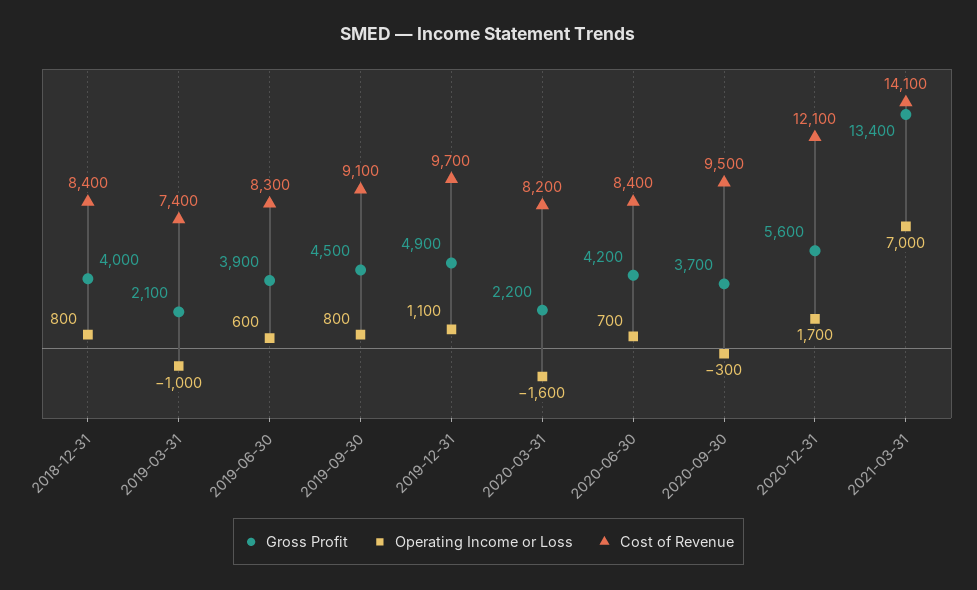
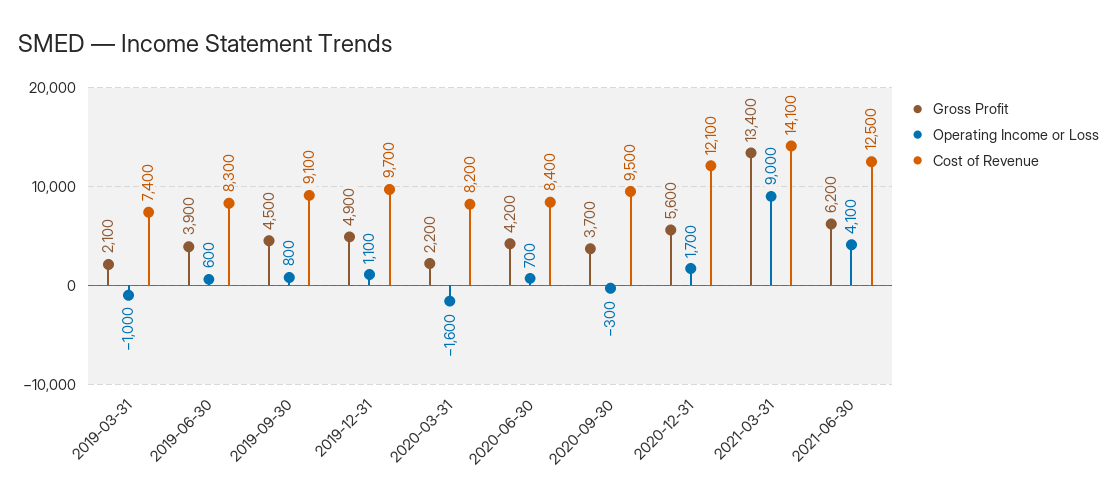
Gross Profit, 2018-12-31: 4000 -> none
Operating Income or Loss, 2018-12-31: 800 -> none
Cost of Revenue, 2018-12-31: 8400 -> none
Operating Income or Loss, 2021-03-31: 7000 -> 9000
Gross Profit, 2021-06-30: none -> 6200
Operating Income or Loss, 2021-06-30: none -> 4100
Cost of Revenue, 2021-06-30: none -> 12500

